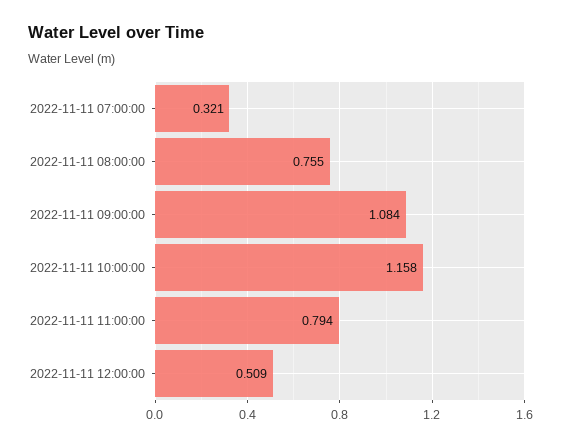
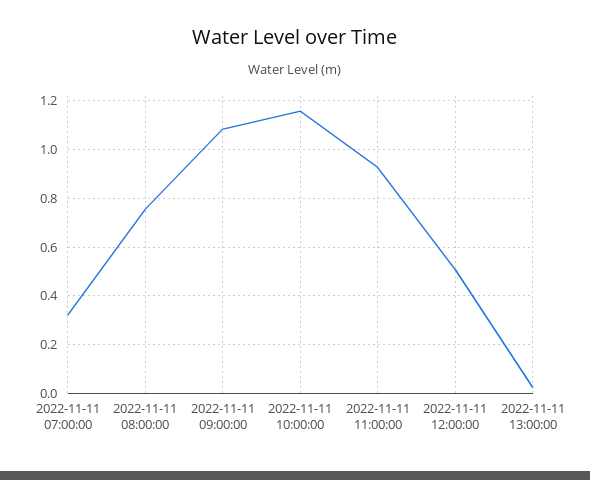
2022-11-11 11:00:00: 0.794 -> 0.925
2022-11-11 13:00:00: none -> 0.025

